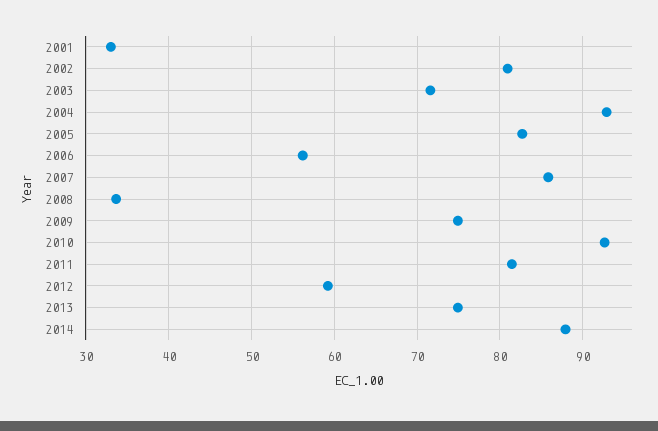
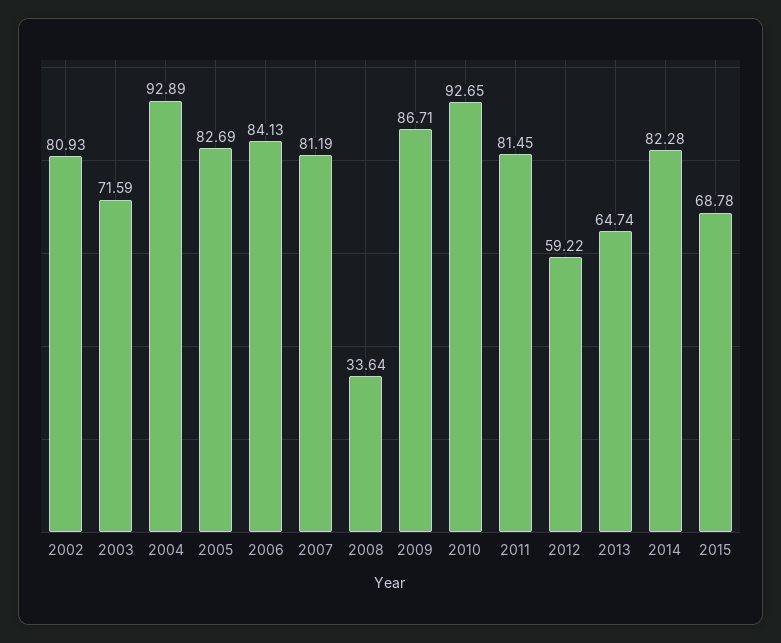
2001: 33 -> none
2006: 56 -> 84.13
2007: 86 -> 81.19
2009: 75 -> 86.71
2013: 75 -> 64.74
2014: 88 -> 82.28
2015: none -> 68.78

